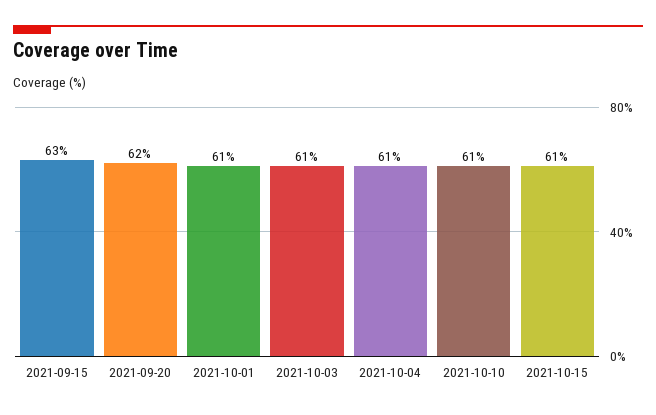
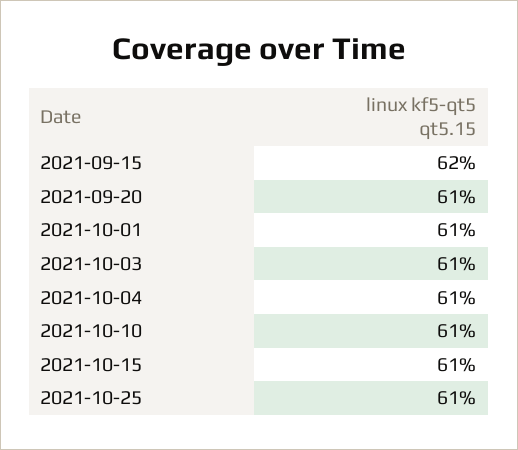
2021-09-15: 63 -> 62
2021-09-20: 62 -> 61
2021-10-25: none -> 61

